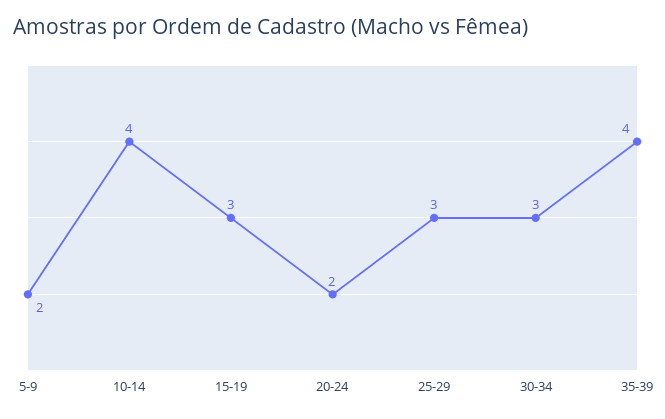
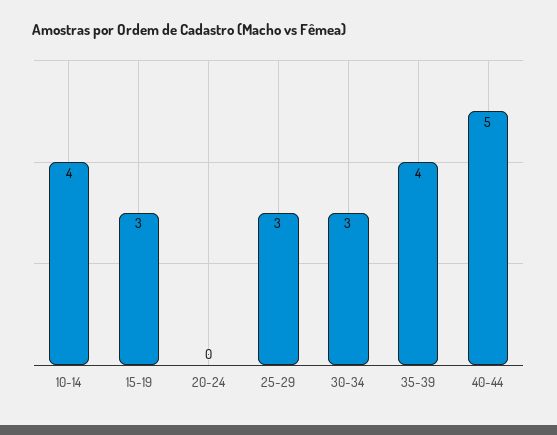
5-9: 2 -> none
20-24: 2 -> 0
40-44: none -> 5

